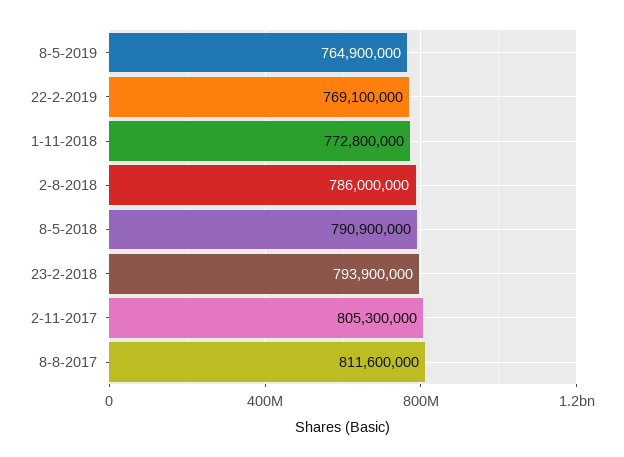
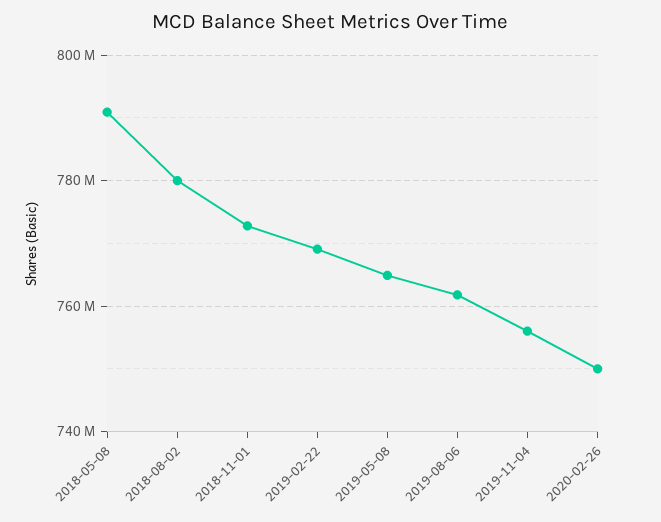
2-8-2018: 786000000 -> 780000000
23-2-2018: 793900000 -> none
2-11-2017: 805300000 -> none
8-8-2017: 811600000 -> none
2019-08-06: none -> 762000000
2019-11-04: none -> 756000000
2020-02-26: none -> 750000000

